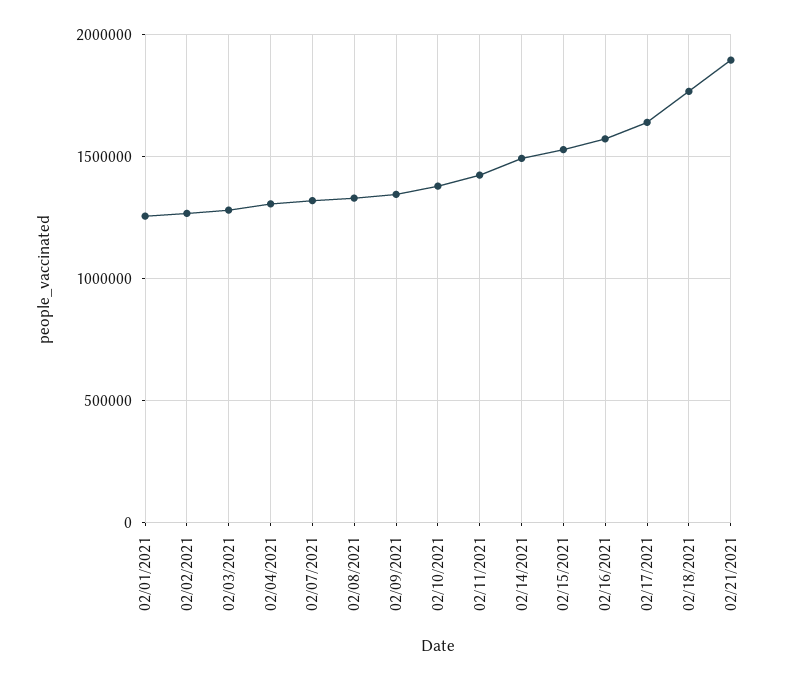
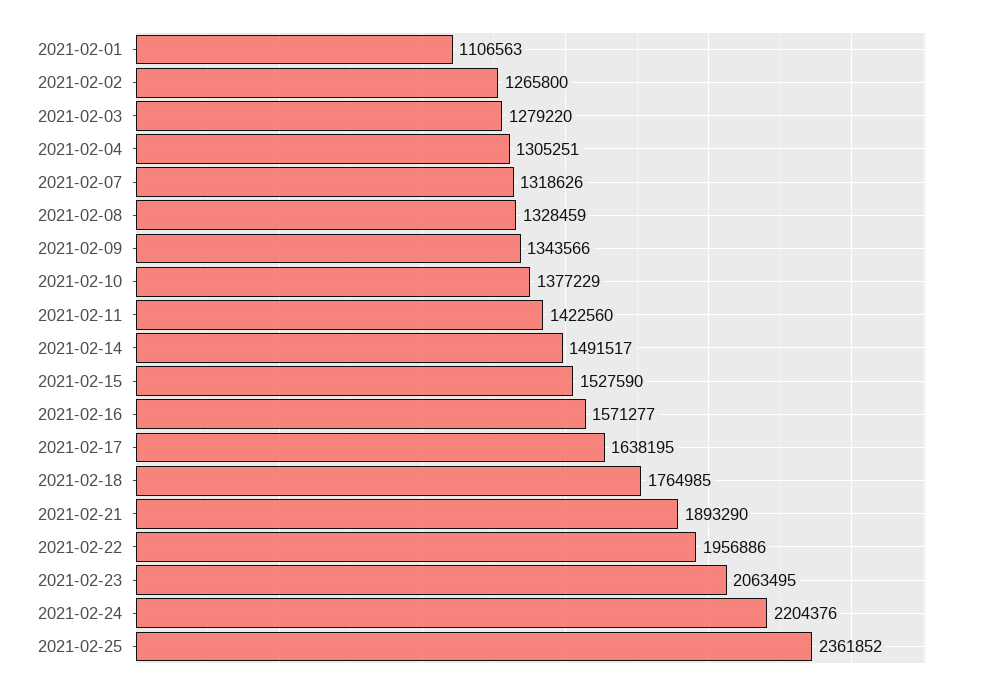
02/01/2021: 1250000 -> 1106563
2021-02-22: none -> 1956886
2021-02-23: none -> 2063495
2021-02-24: none -> 2204376
2021-02-25: none -> 2361852

